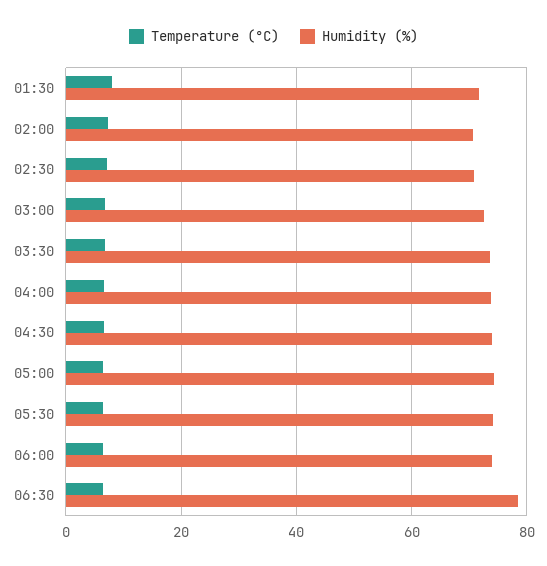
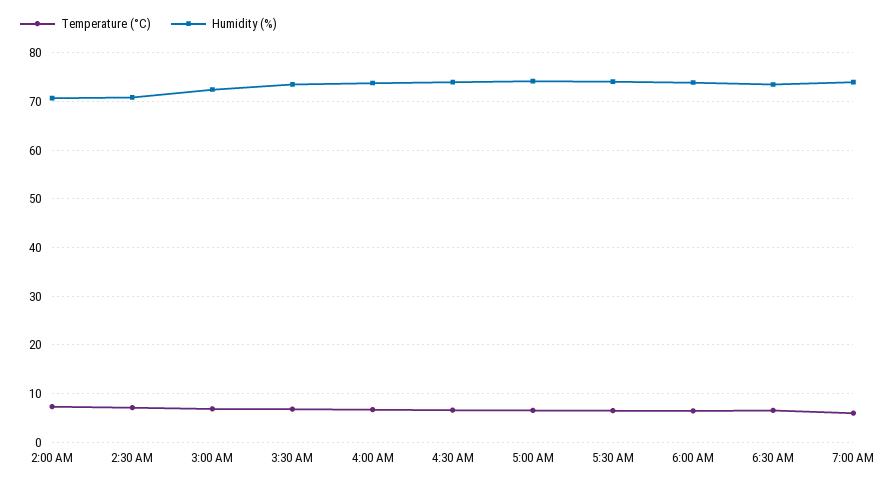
Temperature (°C), 01:30: 8 -> none
Humidity (%), 01:30: 72 -> none
Humidity (%), 06:30: 78 -> 74
Temperature (°C), 7:00 AM: none -> 6
Humidity (%), 7:00 AM: none -> 74

